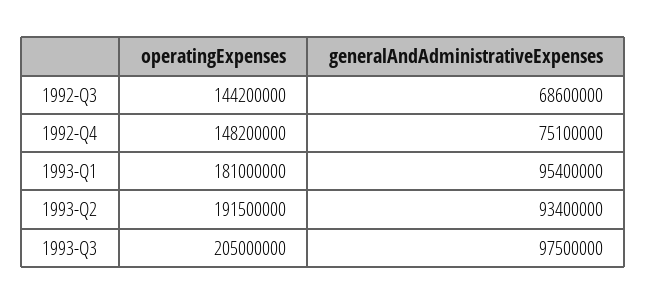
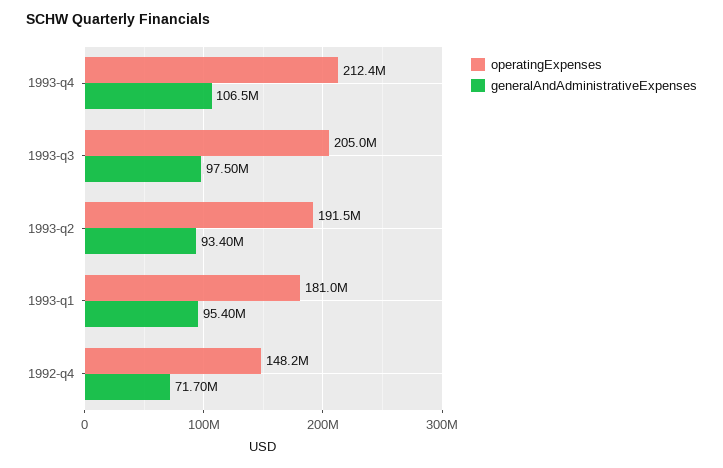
operatingExpenses, 1992-Q3: 144200000 -> none
generalAndAdministrativeExpenses, 1992-Q3: 68600000 -> none
generalAndAdministrativeExpenses, 1992-Q4: 75100000 -> 71700000
operatingExpenses, 1993-q4: none -> 212400000
generalAndAdministrativeExpenses, 1993-q4: none -> 106500000

